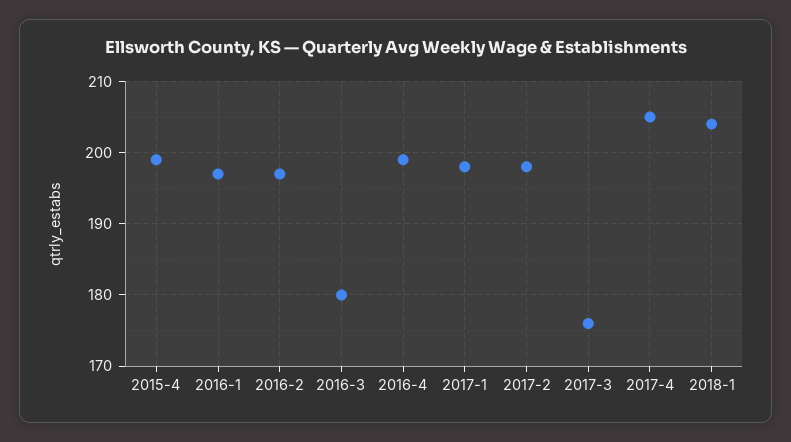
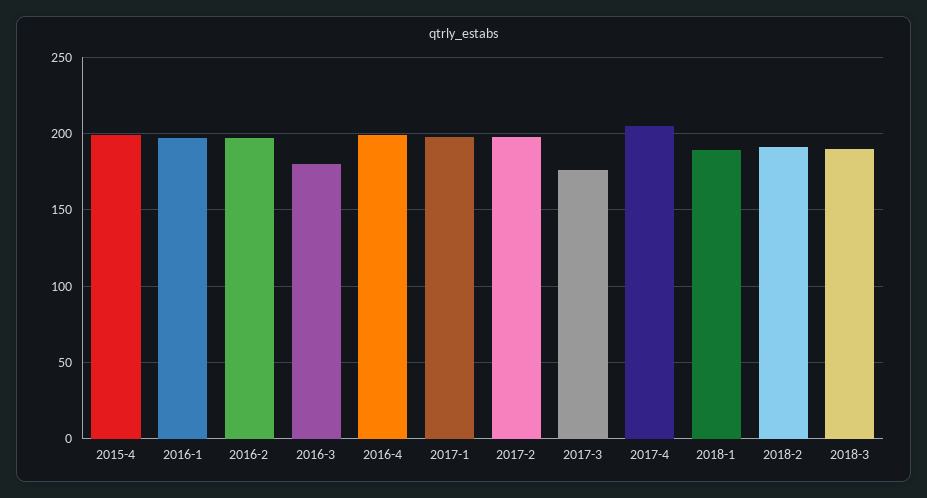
2018-1: 204 -> 190
2018-2: none -> 190
2018-3: none -> 190

